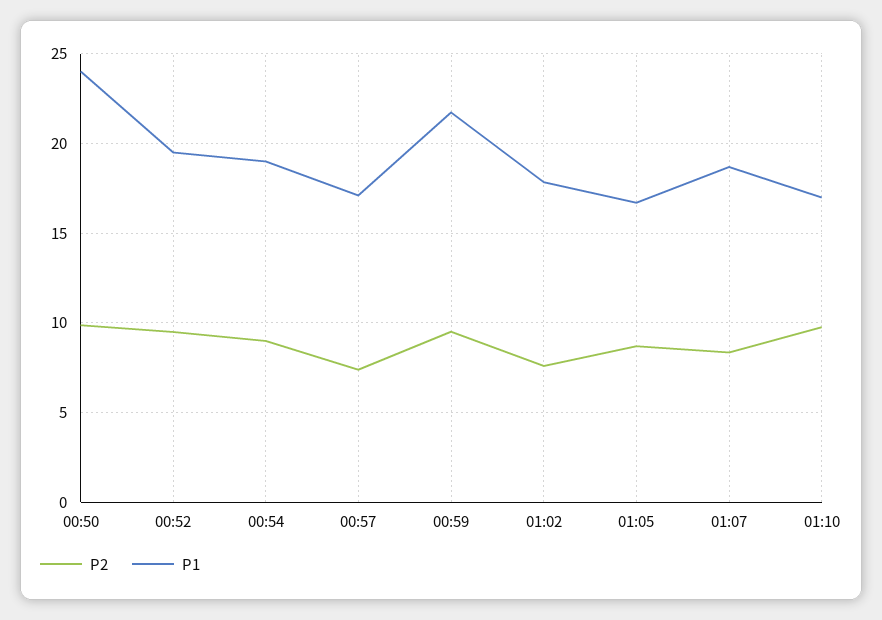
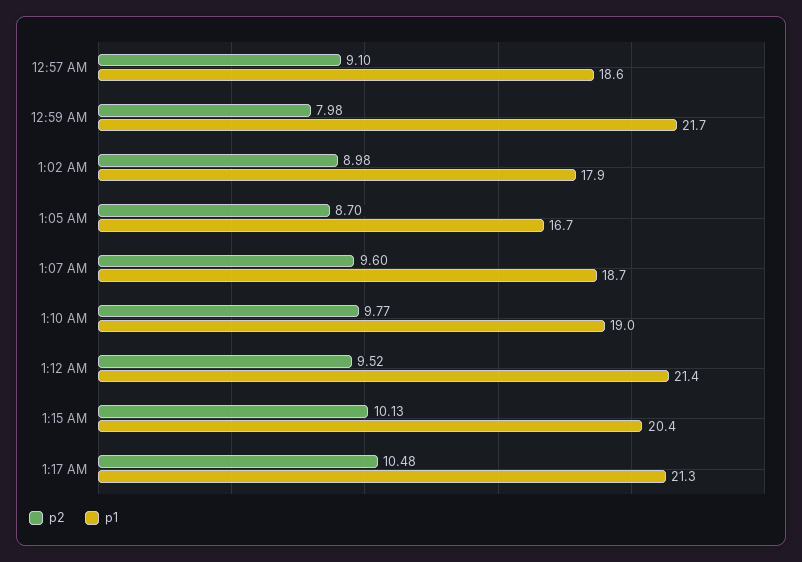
P2, 00:50: 10 -> none
P1, 00:50: 24 -> none
P2, 00:52: 9.5 -> none
P1, 00:52: 19.5 -> none
P2, 00:54: 9 -> none
P1, 00:54: 19 -> none
P2, 00:57: 7.5 -> 9.1
P1, 00:57: 17 -> 18.6
P2, 00:59: 9.5 -> 7.98
P2, 01:02: 7.5 -> 8.98
P2, 01:07: 8.5 -> 9.6
P1, 01:10: 17 -> 19
P2, 1:12 AM: none -> 9.52
P1, 1:12 AM: none -> 21.4
P2, 1:15 AM: none -> 10.13
P1, 1:15 AM: none -> 20.4
P2, 1:17 AM: none -> 10.48
P1, 1:17 AM: none -> 21.3

